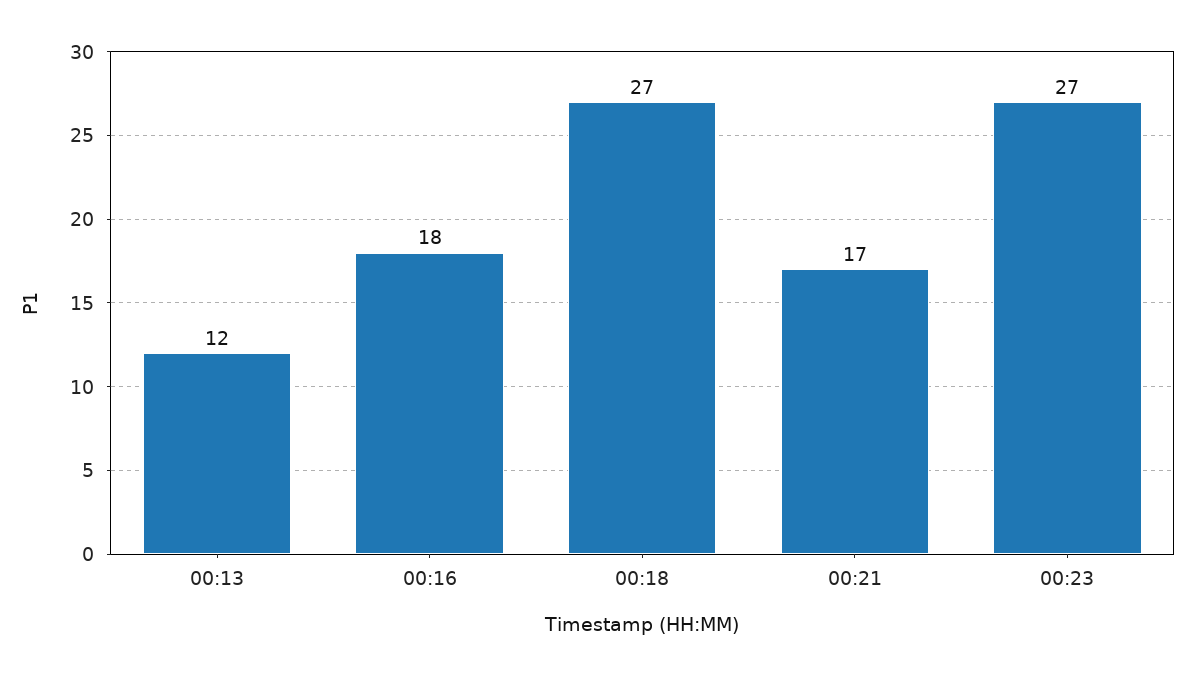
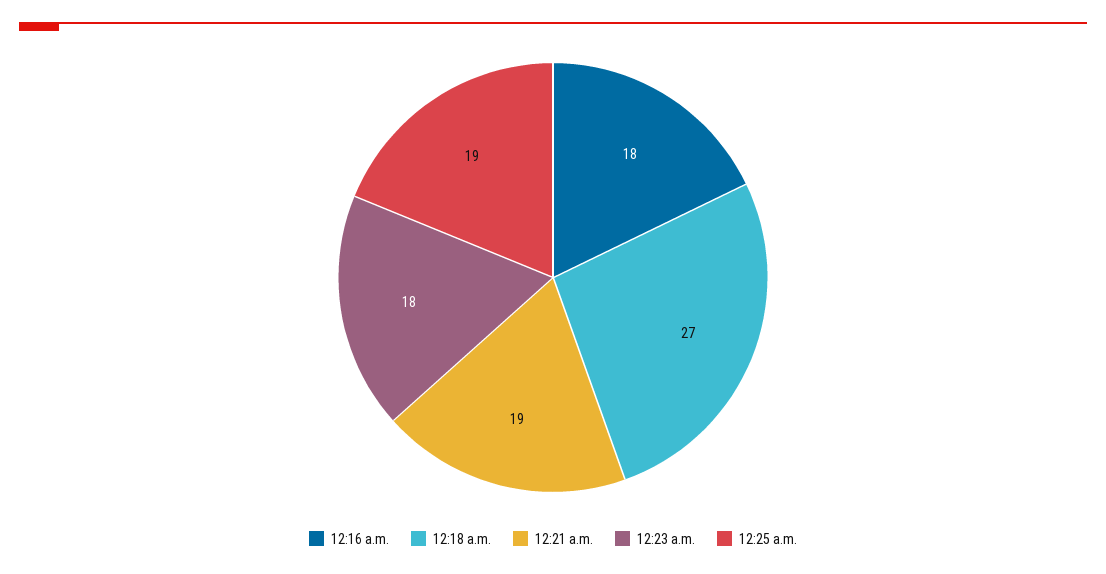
00:13: 12 -> none
00:21: 17 -> 19
00:23: 27 -> 18
12:25 a.m.: none -> 19

